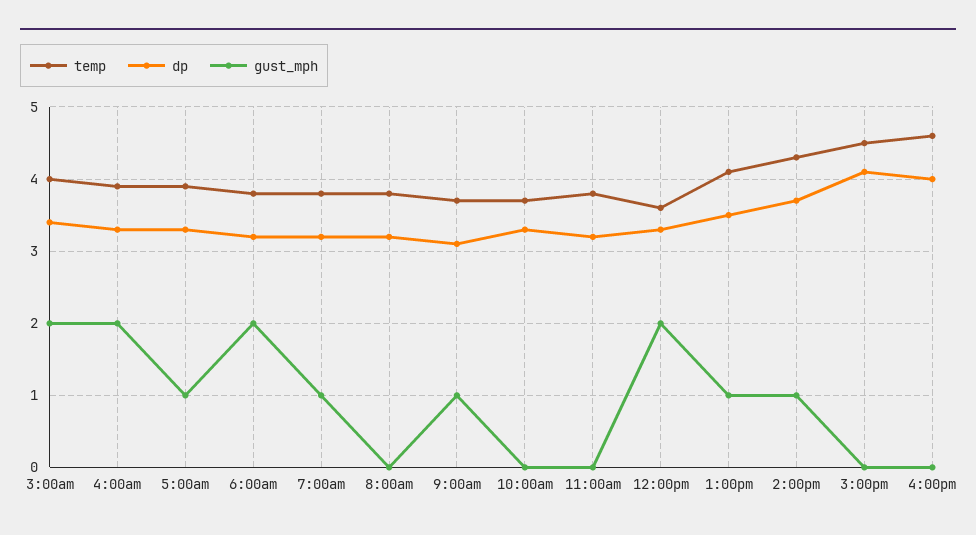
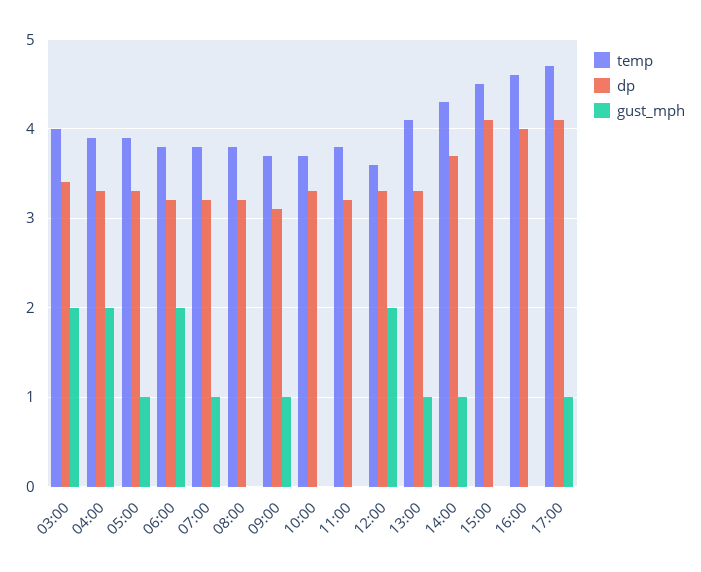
dp, 1:00pm: 3.5 -> 3.3
temp, 17:00: none -> 4.7
dp, 17:00: none -> 4.1
gust_mph, 17:00: none -> 1

